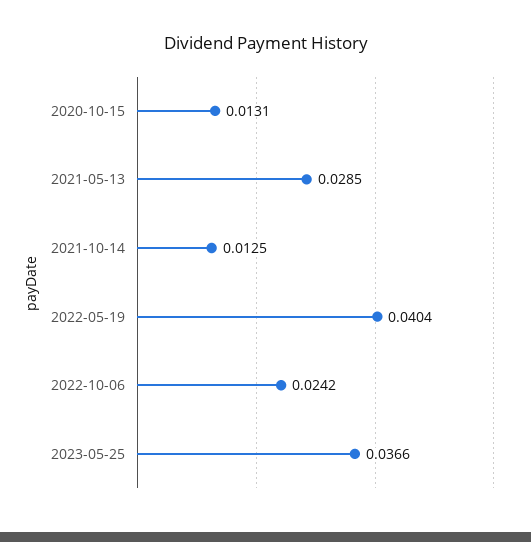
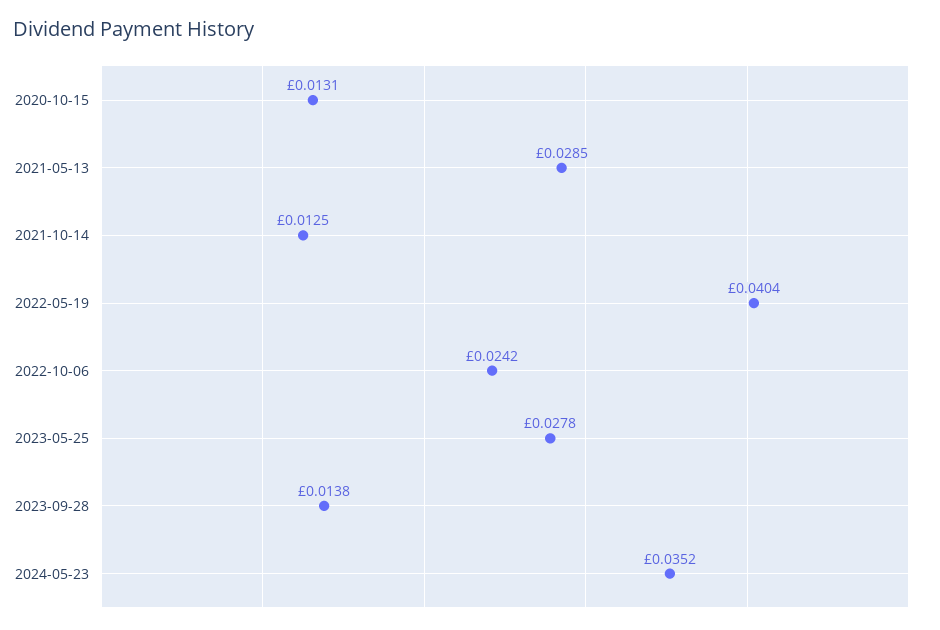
2023-05-25: 0.0366 -> 0.0278
2023-09-28: none -> 0.0138
2024-05-23: none -> 0.0352

